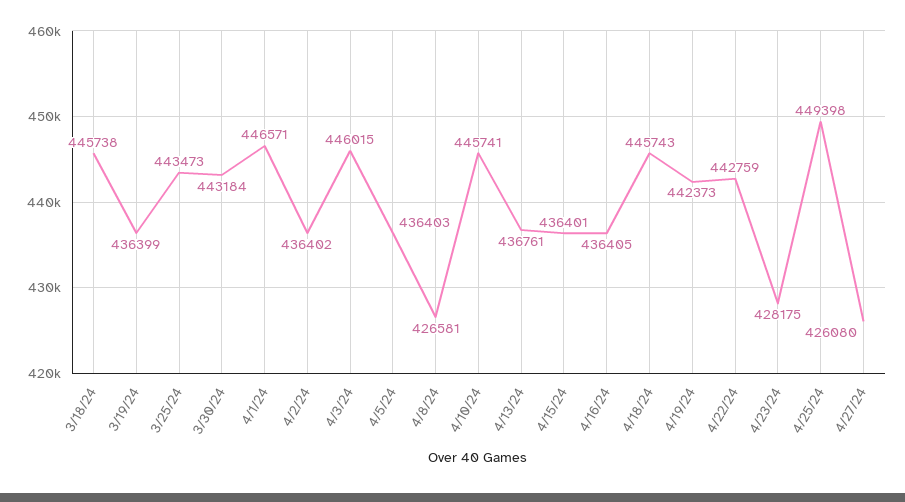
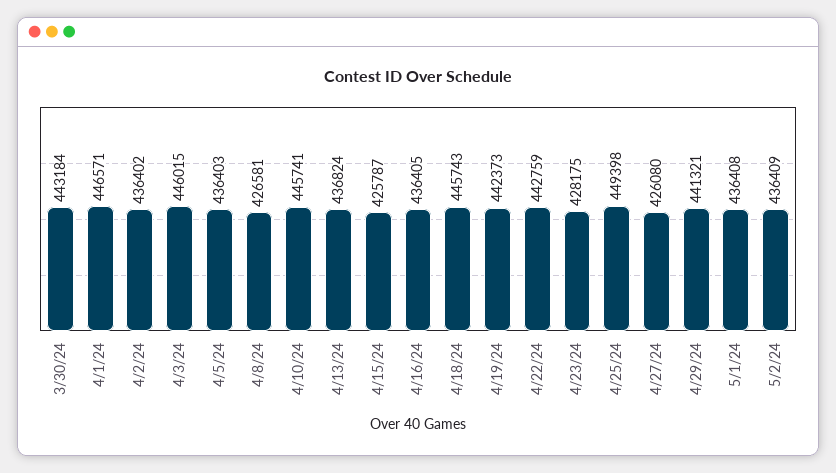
3/18/24: 445738 -> none
3/19/24: 436399 -> none
3/25/24: 443473 -> none
4/13/24: 436761 -> 436824
4/15/24: 436401 -> 425787
4/29/24: none -> 441321
5/1/24: none -> 436408
5/2/24: none -> 436409

